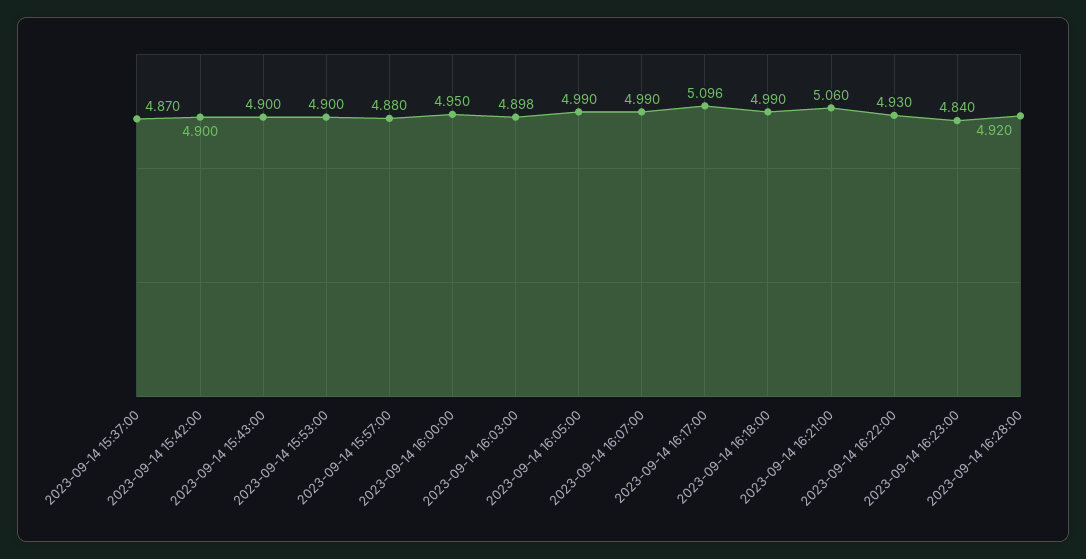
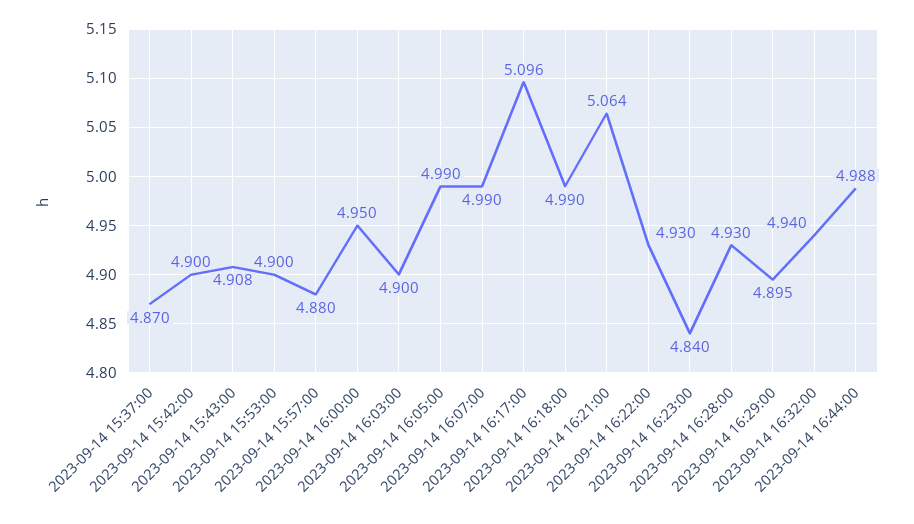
2023-09-14 15:43:00: 4.9 -> 4.908
2023-09-14 16:03:00: 4.898 -> 4.9
2023-09-14 16:21:00: 5.06 -> 5.064
2023-09-14 16:28:00: 4.92 -> 4.93
2023-09-14 16:29:00: none -> 4.895
2023-09-14 16:32:00: none -> 4.94
2023-09-14 16:44:00: none -> 4.988

